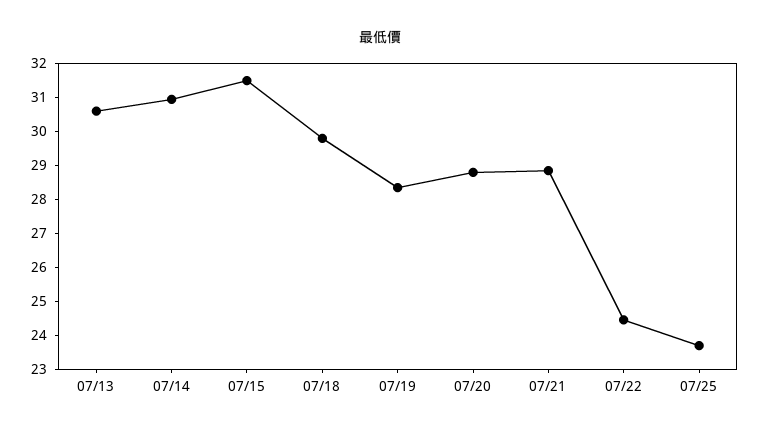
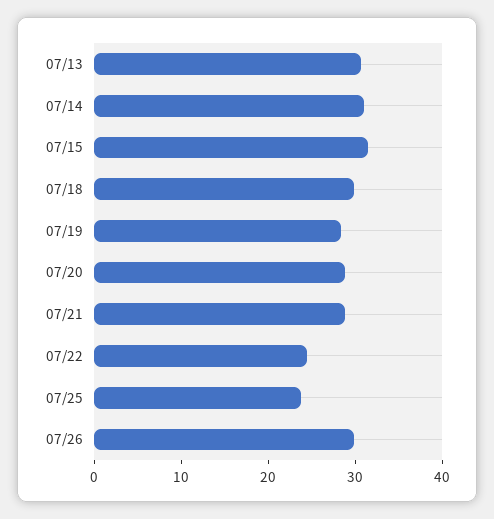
07/26: none -> 30

